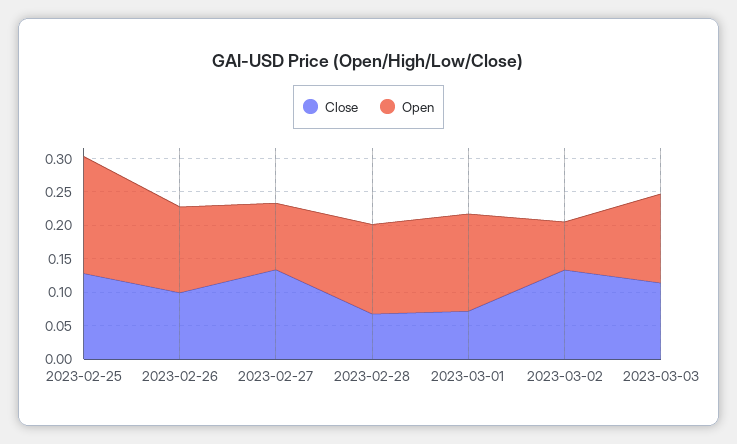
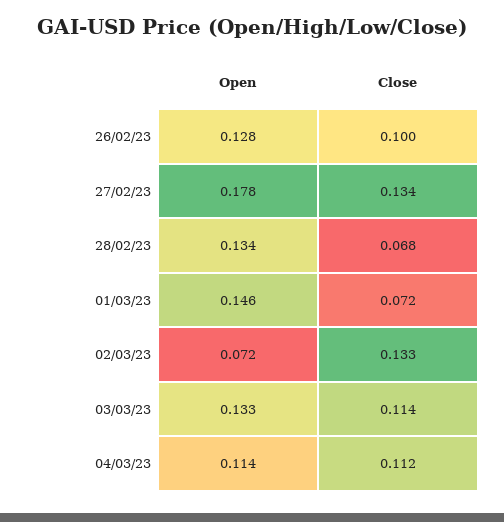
Close, 2023-02-25: 0.125 -> none
Open, 2023-02-25: 0.175 -> none
Open, 2023-02-27: 0.1 -> 0.178
Open, 04/03/23: none -> 0.114
Close, 04/03/23: none -> 0.112

